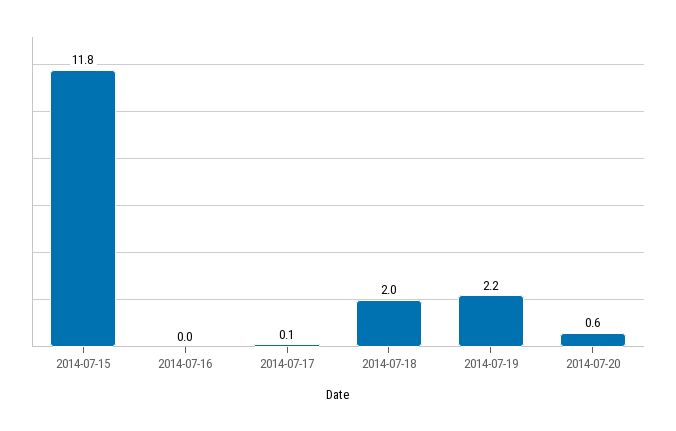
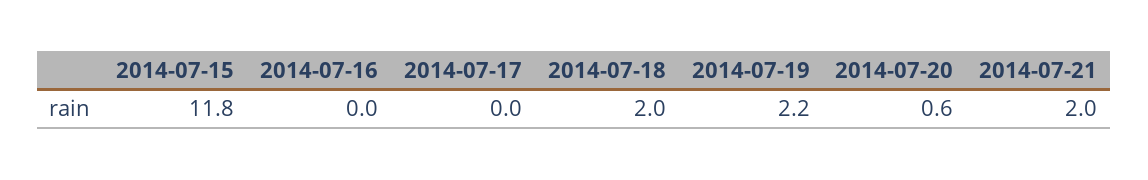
2014-07-17: 0.1 -> 0
2014-07-21: none -> 2

